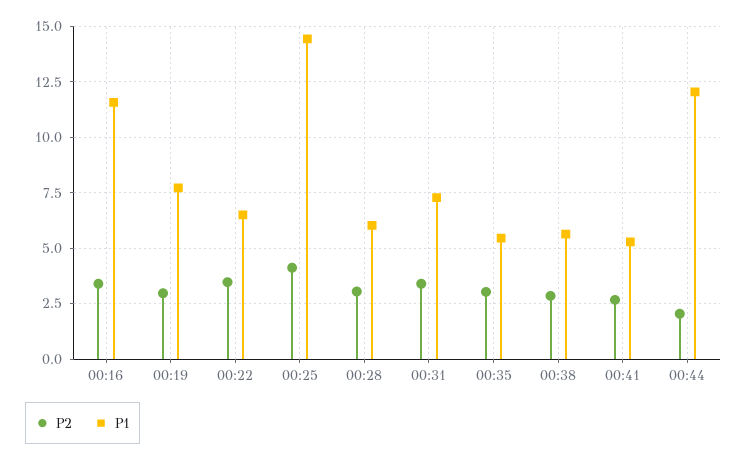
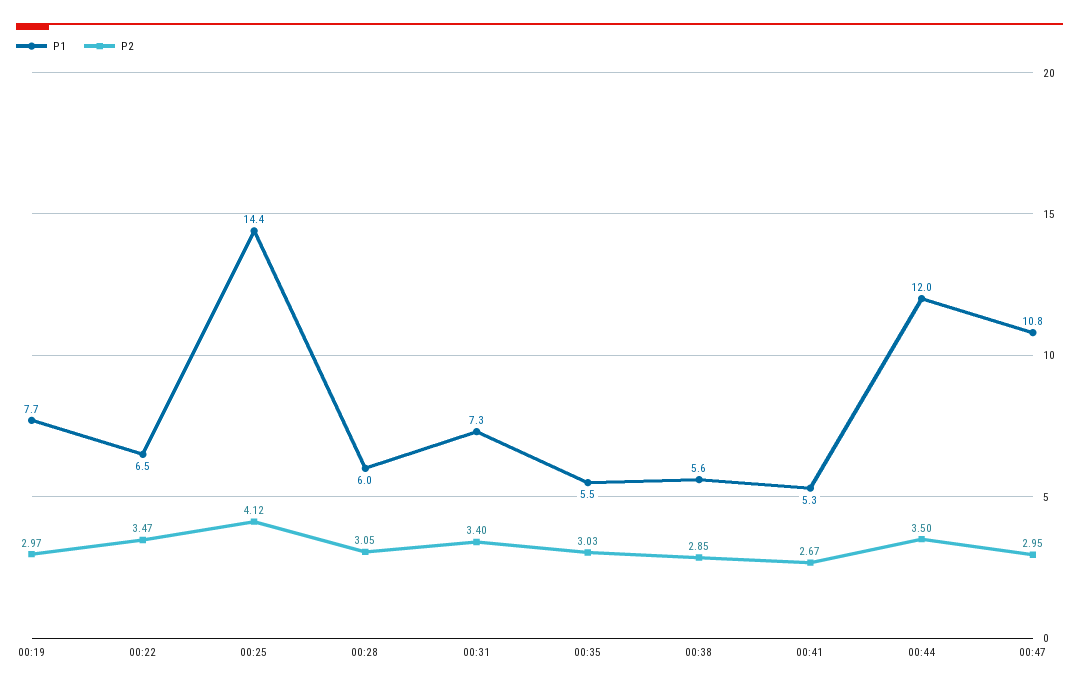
P2, 00:16: 3.5 -> none
P1, 00:16: 11.5 -> none
P2, 00:44: 2 -> 3.5
P1, 00:47: none -> 10.8
P2, 00:47: none -> 2.95

